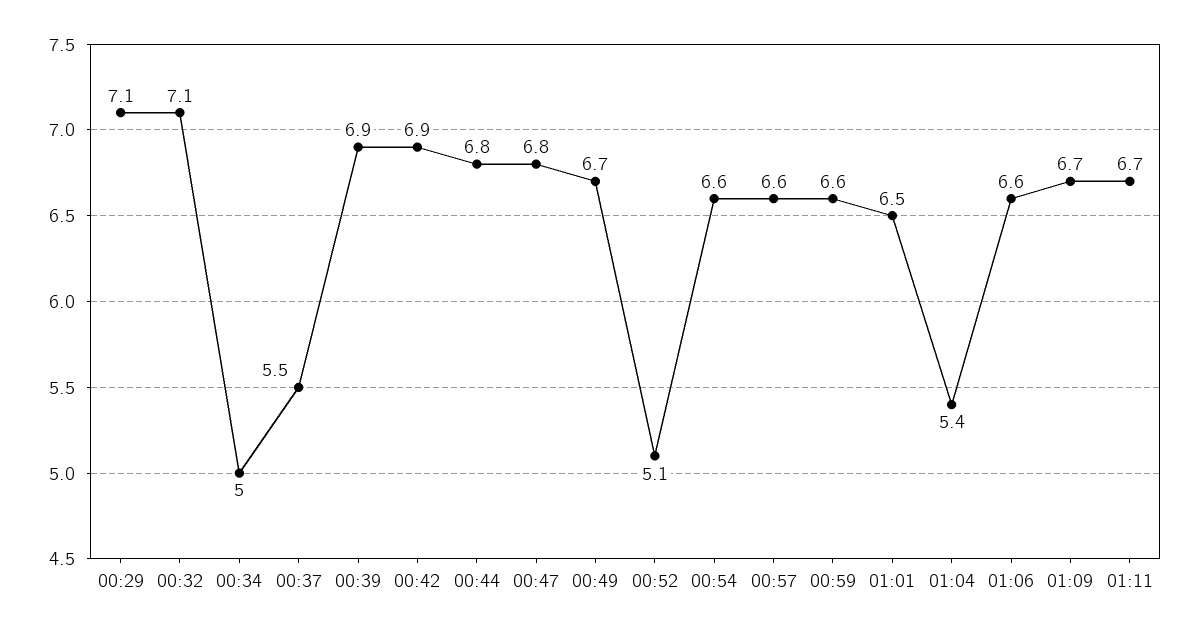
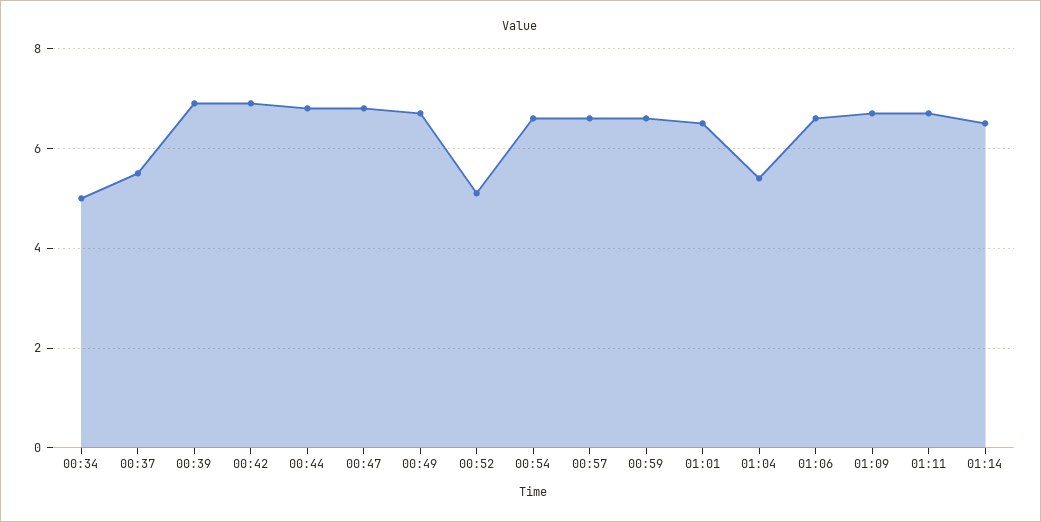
00:29: 7.1 -> none
00:32: 7.1 -> none
01:14: none -> 6.5

